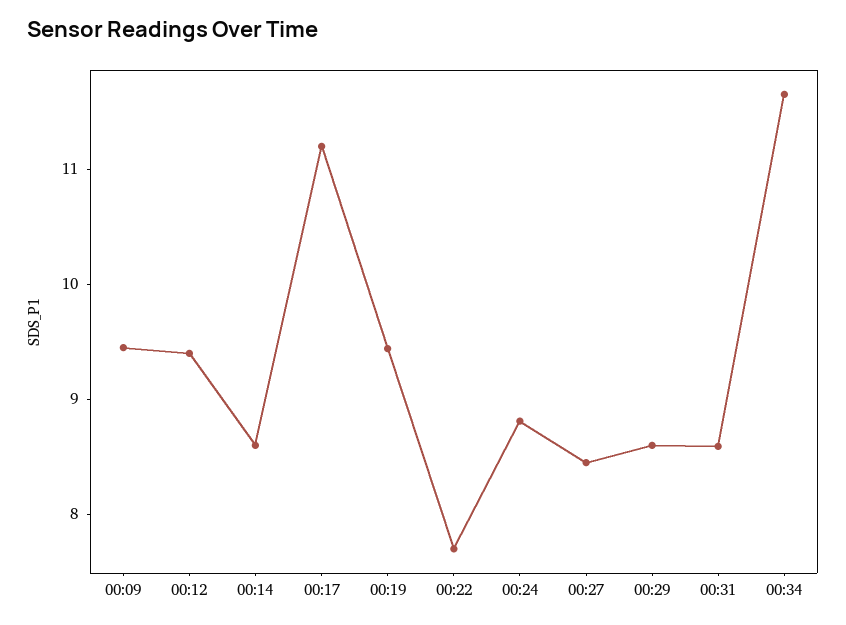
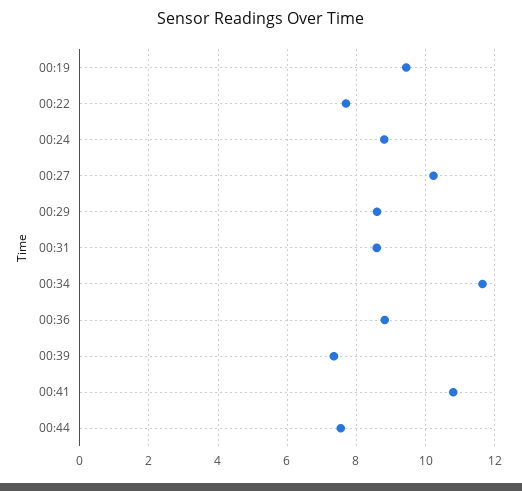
00:09: 9.4 -> none
00:12: 9.4 -> none
00:14: 8.6 -> none
00:17: 11.2 -> none
00:27: 8.4 -> 10.2
00:36: none -> 8.8
00:39: none -> 7.4
00:41: none -> 10.8
00:44: none -> 7.6

